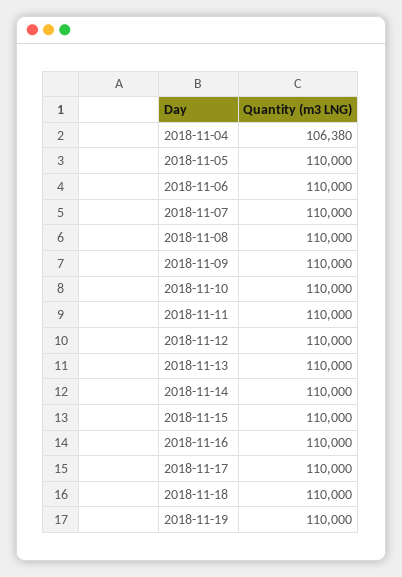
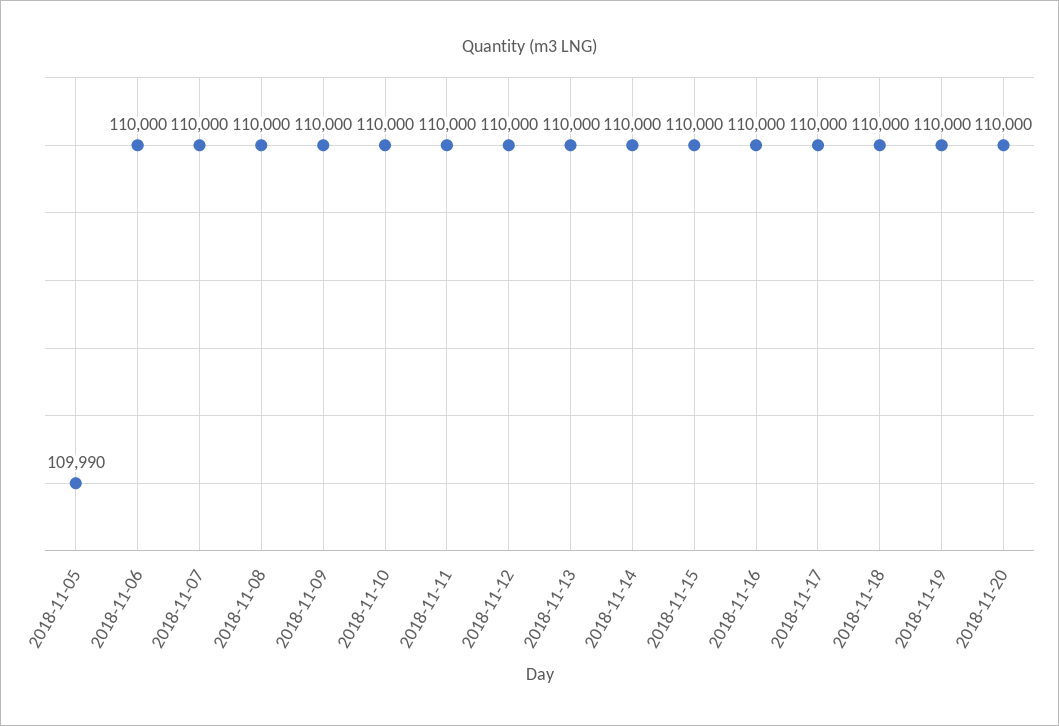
2018-11-04: 106380 -> none
2018-11-05: 110000 -> 109990
2018-11-20: none -> 110000

